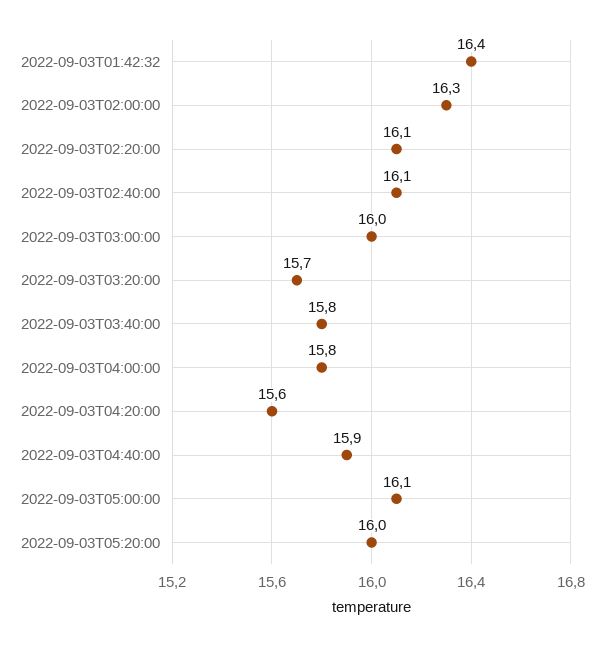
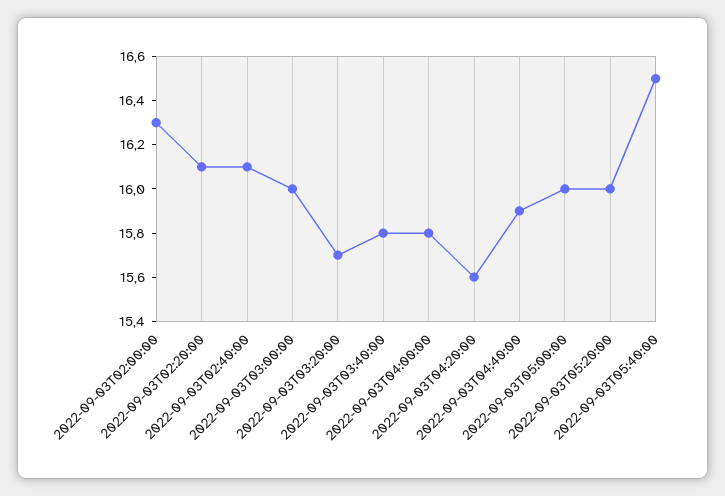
2022-09-03T01:42:32: 16.4 -> none
2022-09-03T05:00:00: 16.1 -> 16
2022-09-03T05:40:00: none -> 16.5

